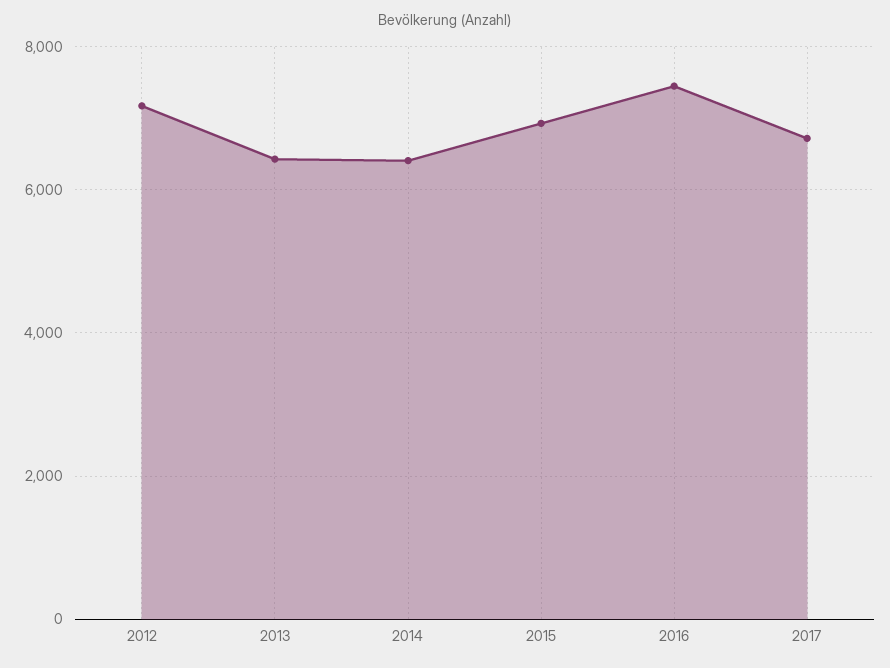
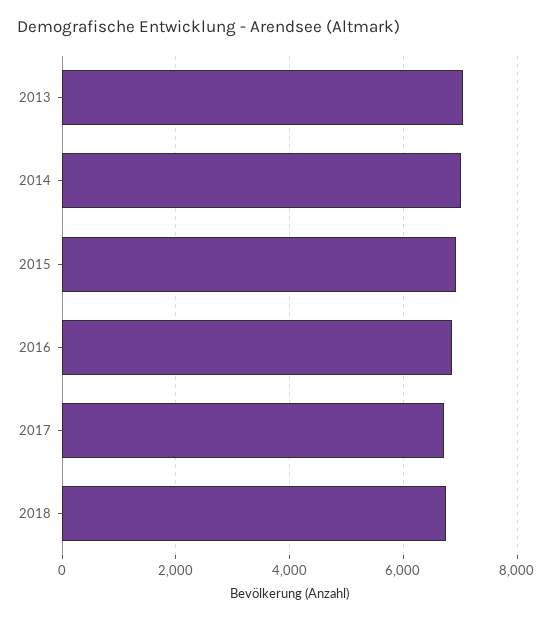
2012: 7200 -> none
2013: 6400 -> 7000
2014: 6400 -> 7000
2016: 7400 -> 6800
2018: none -> 6800

